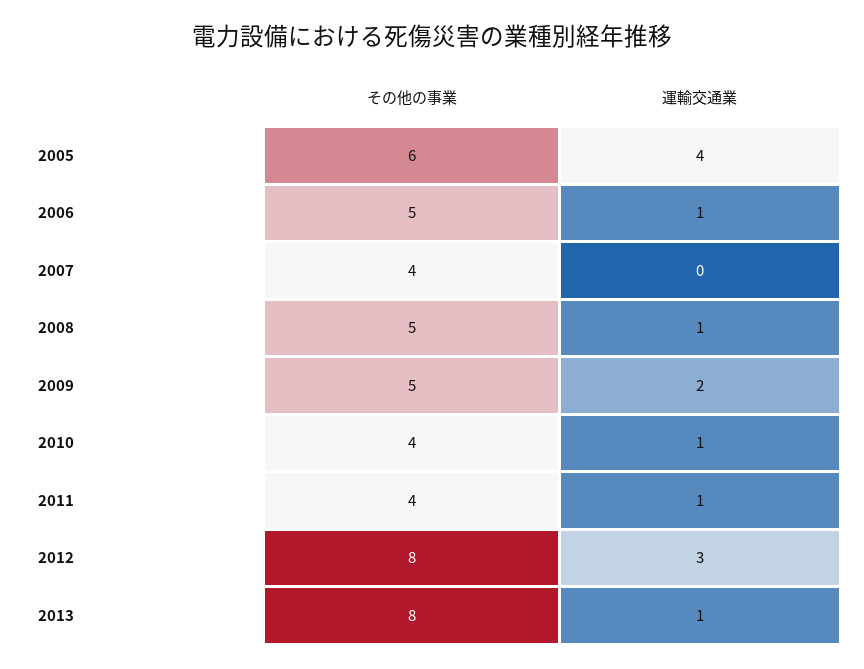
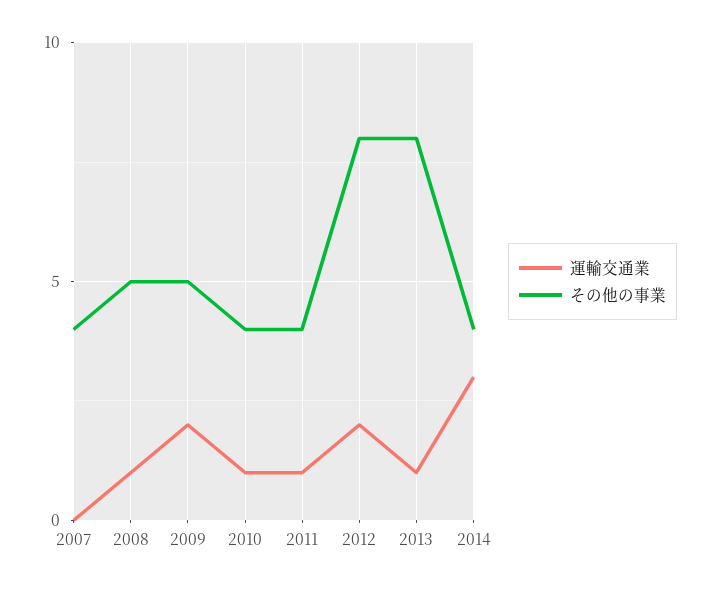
その他の事業, 2005: 6 -> none
運輸交通業, 2005: 4 -> none
その他の事業, 2006: 5 -> none
運輸交通業, 2006: 1 -> none
運輸交通業, 2012: 3 -> 2
運輸交通業, 2014: none -> 3
その他の事業, 2014: none -> 4

